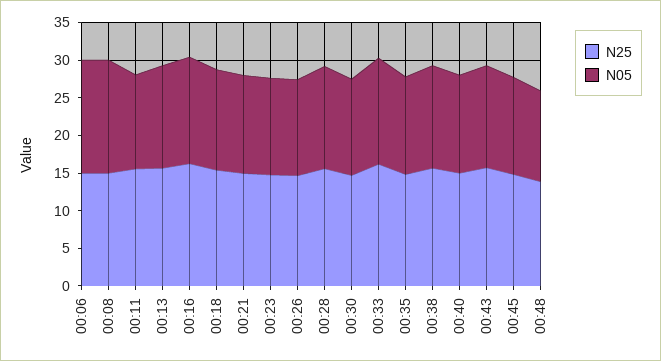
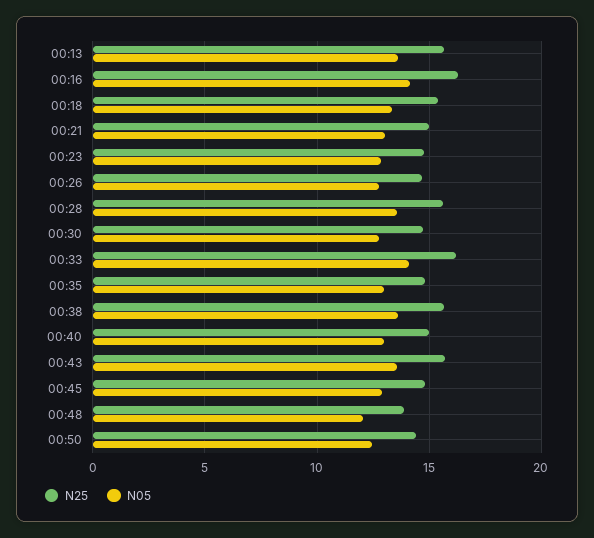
N25, 00:06: 15 -> none
N05, 00:06: 15 -> none
N25, 00:08: 15 -> none
N05, 00:08: 15 -> none
N25, 00:11: 15 -> none
N05, 00:11: 12.5 -> none
N25, 00:50: none -> 14.5
N05, 00:50: none -> 12.5

